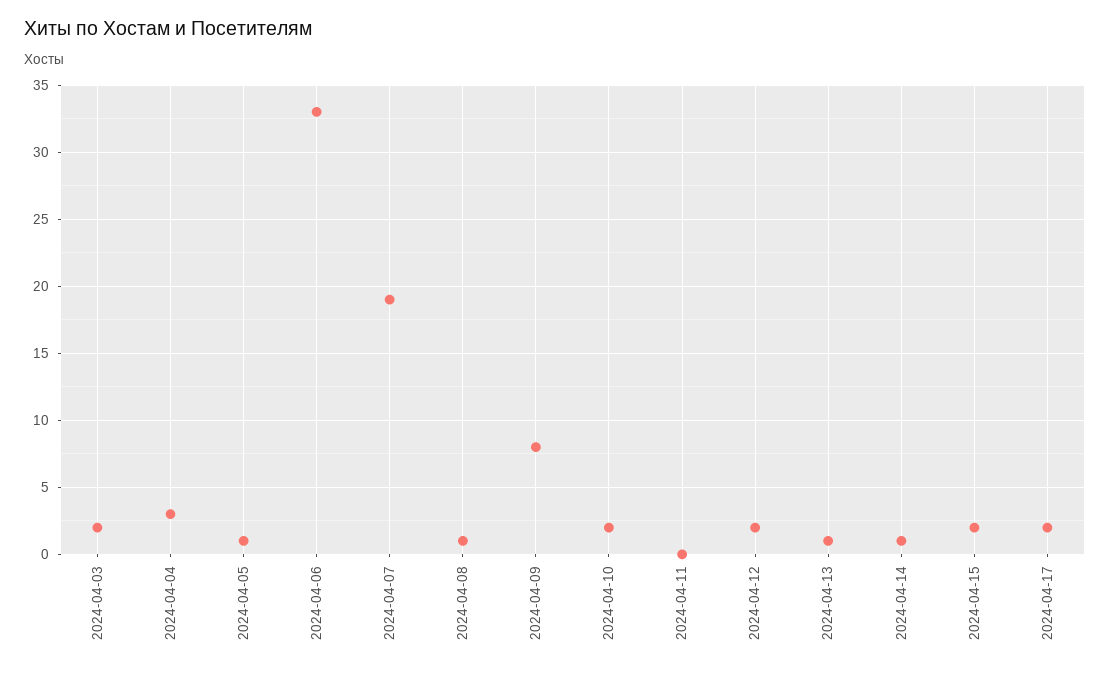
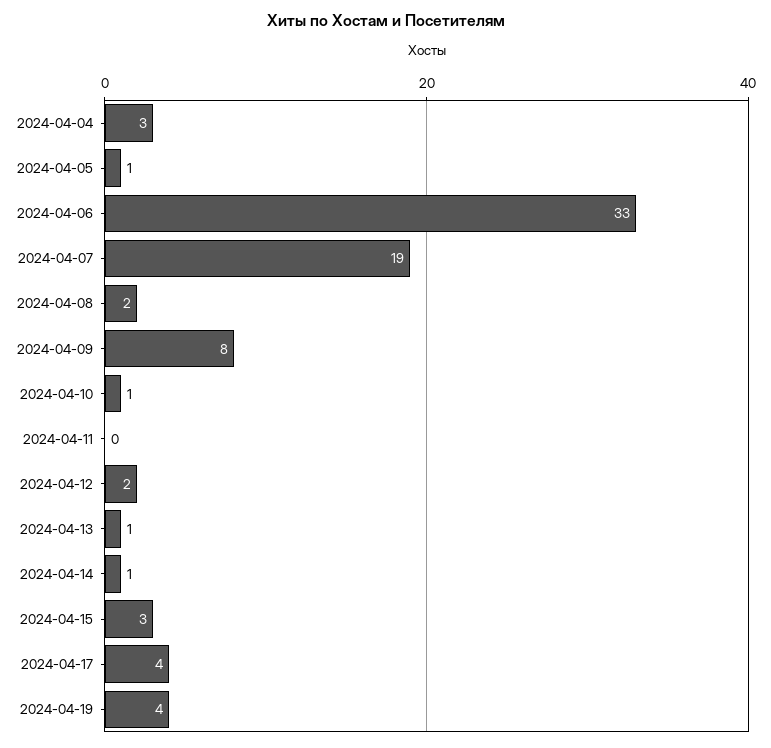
2024-04-03: 2 -> none
2024-04-08: 1 -> 2
2024-04-10: 2 -> 1
2024-04-15: 2 -> 3
2024-04-17: 2 -> 4
2024-04-19: none -> 4

